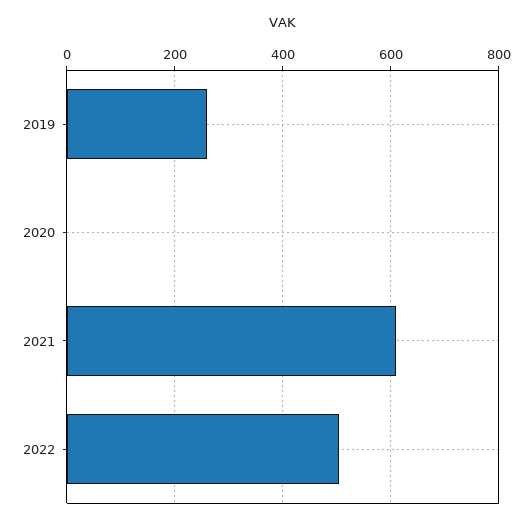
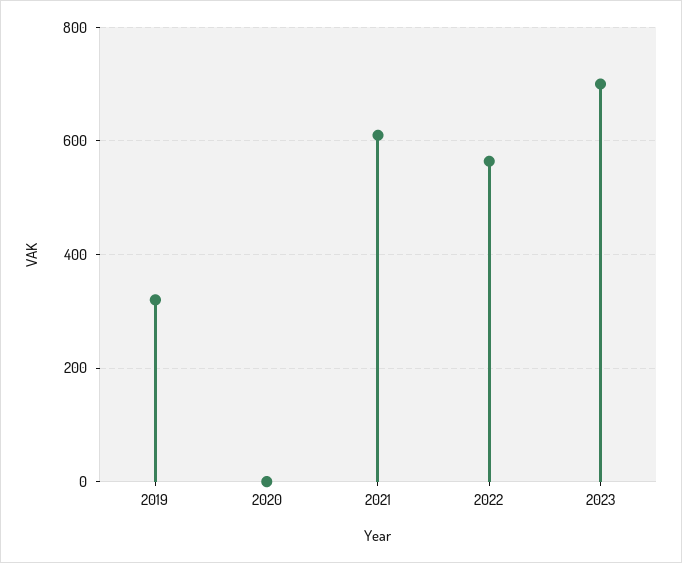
2019: 260 -> 320
2022: 500 -> 560
2023: none -> 700

